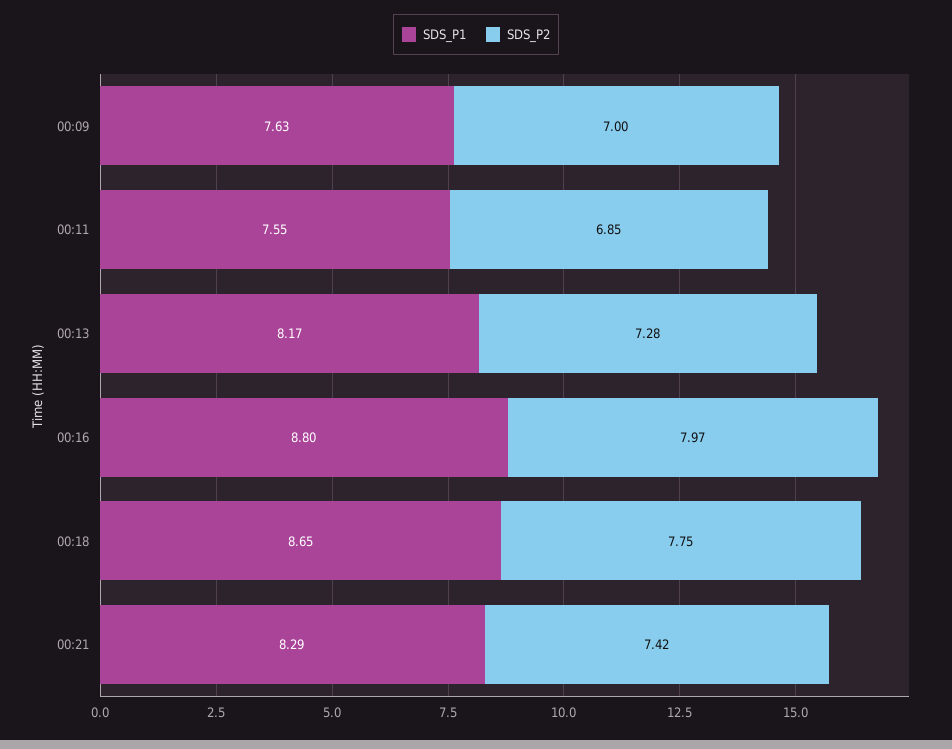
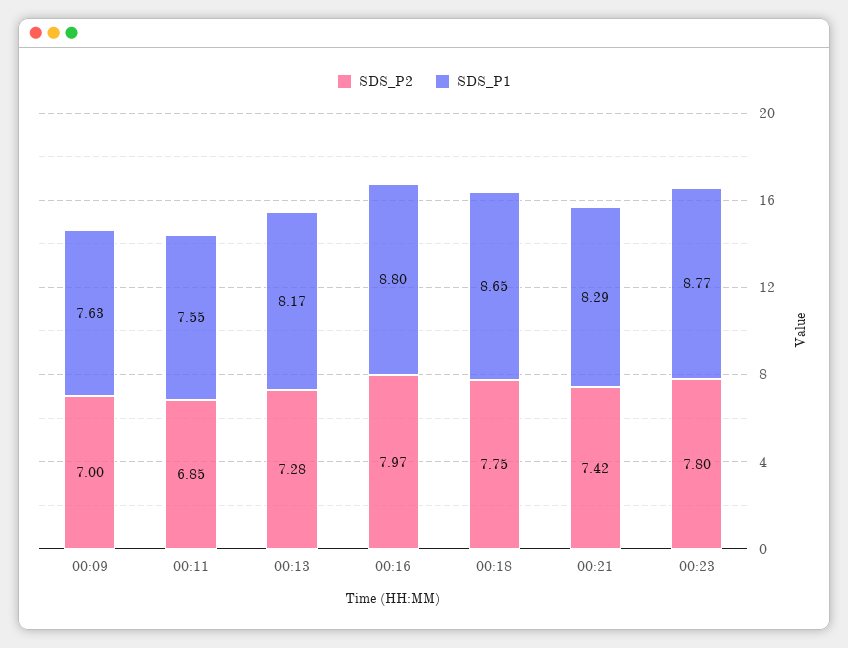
SDS_P2, 00:23: none -> 7.8
SDS_P1, 00:23: none -> 8.77

